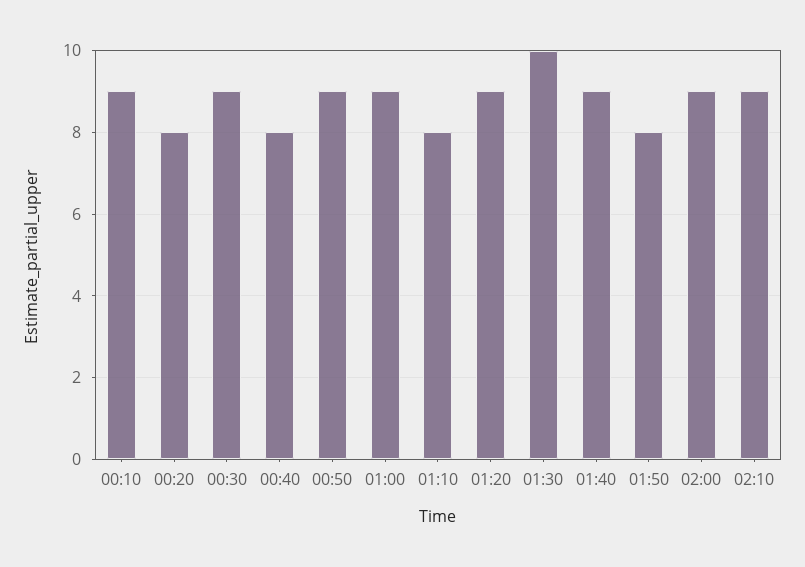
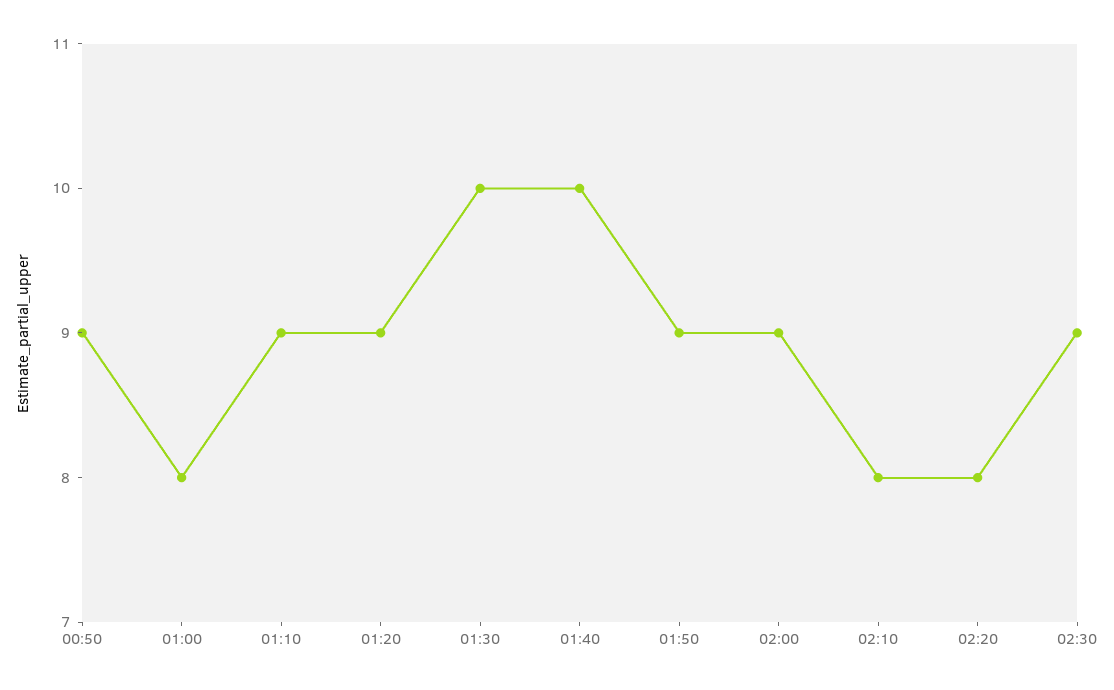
00:10: 9 -> none
00:20: 8 -> none
00:30: 9 -> none
00:40: 8 -> none
01:00: 9 -> 8
01:10: 8 -> 9
01:40: 9 -> 10
01:50: 8 -> 9
02:10: 9 -> 8
02:20: none -> 8
02:30: none -> 9

